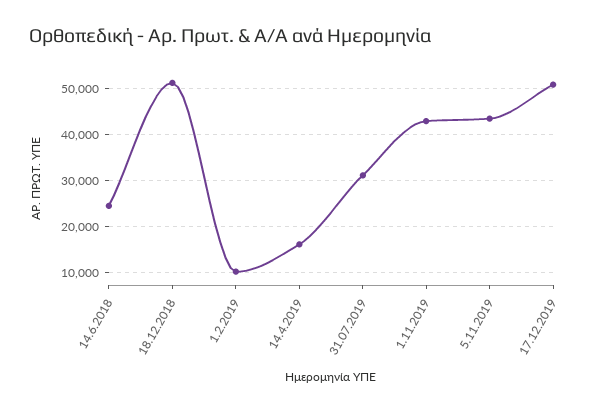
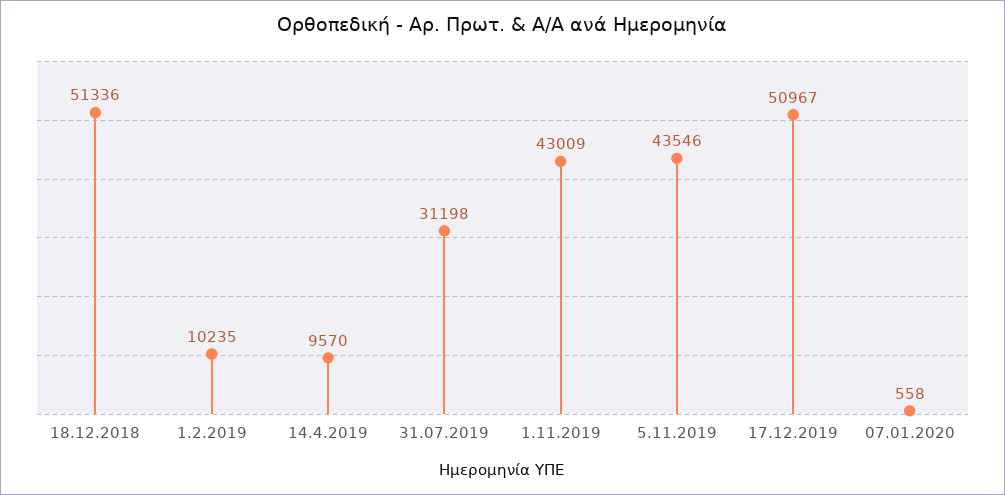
14.6.2018: 24000 -> none
14.4.2019: 16000 -> 9570
07.01.2020: none -> 558

